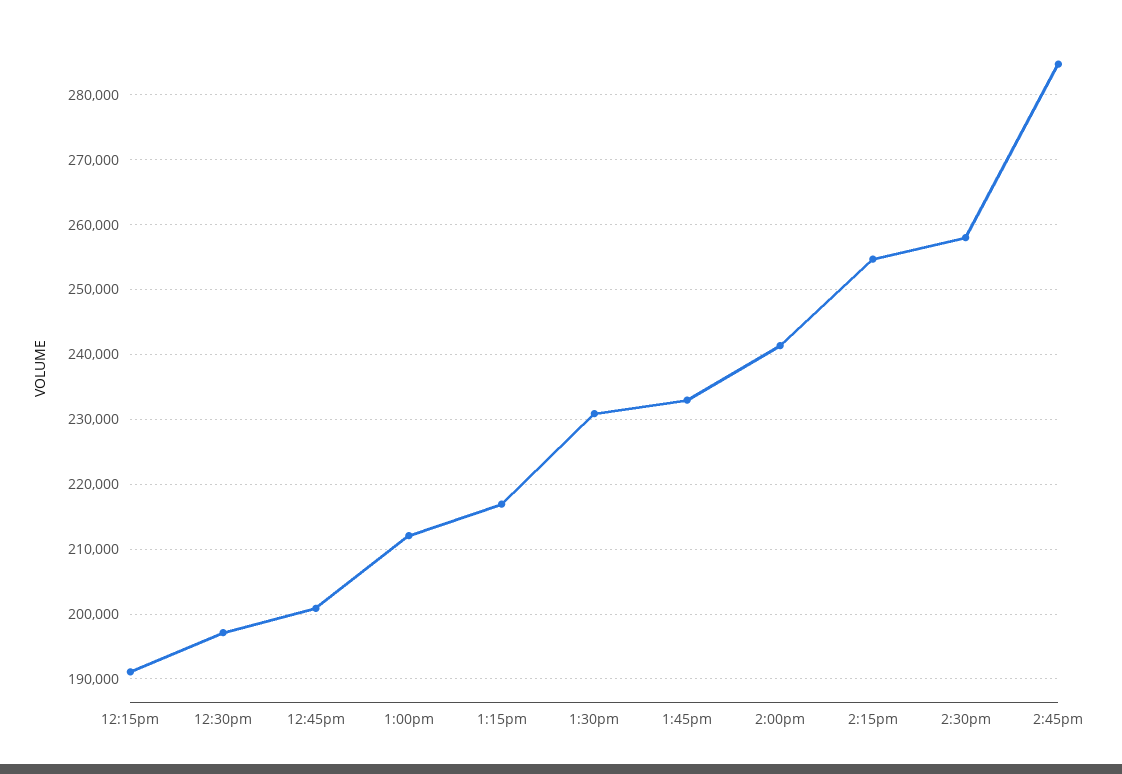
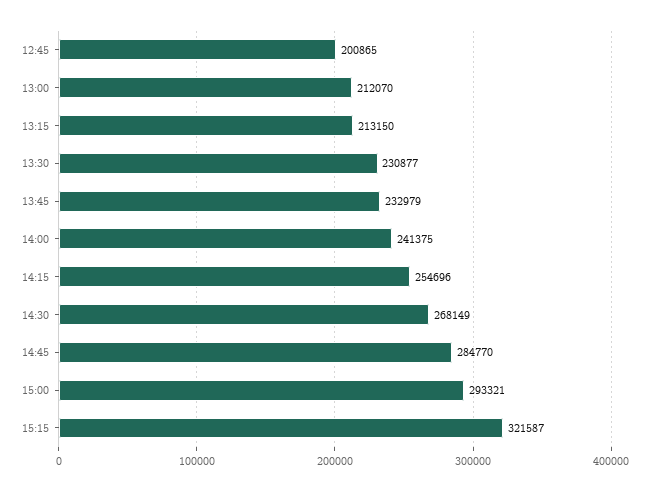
12:15pm: 191000 -> none
12:30pm: 197000 -> none
1:15pm: 217000 -> 213150
2:30pm: 258000 -> 268149
15:00: none -> 293321
15:15: none -> 321587

